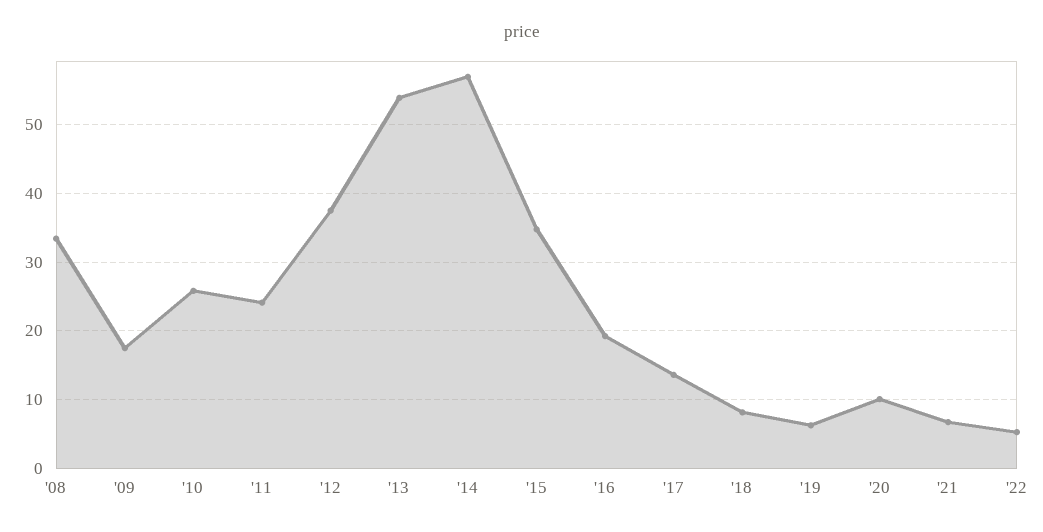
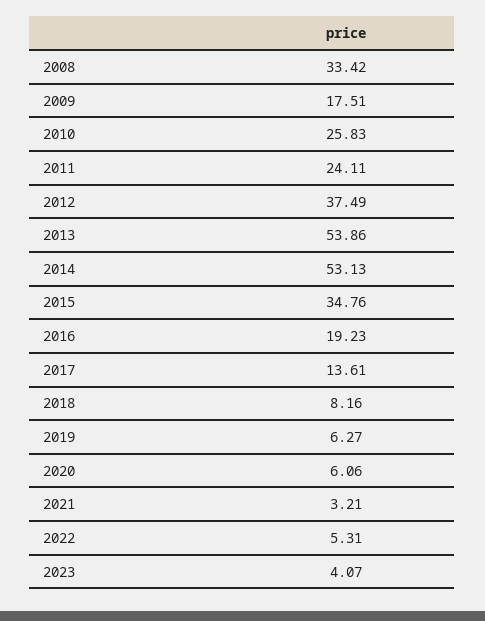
'14: 57 -> 53.13
'20: 10 -> 6.06
'21: 7 -> 3.21
2023: none -> 4.07

